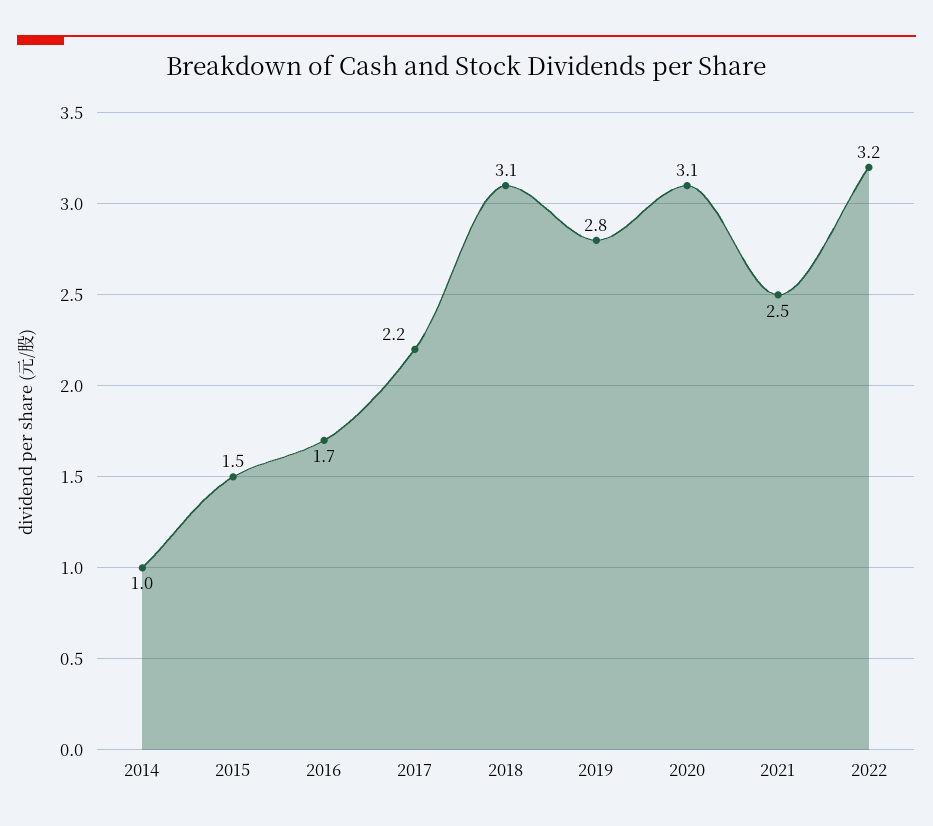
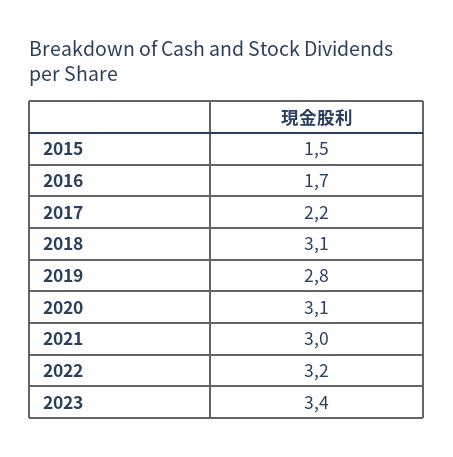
2014: 1 -> none
2021: 2.5 -> 3
2023: none -> 3.4

